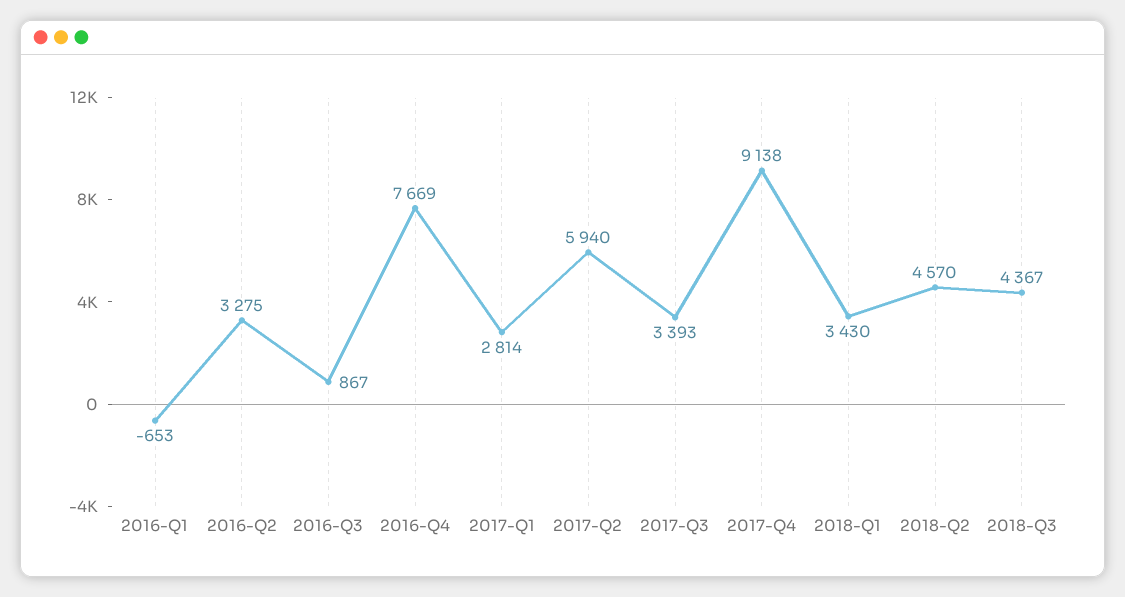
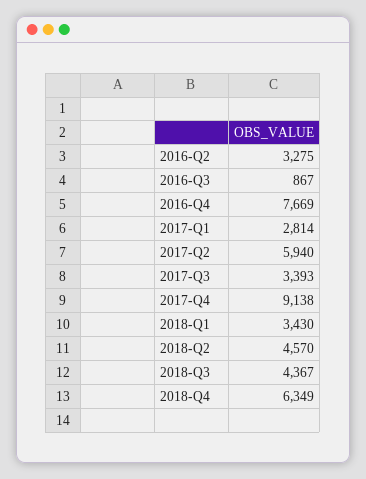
2016-Q1: -653 -> none
2018-Q4: none -> 6349

